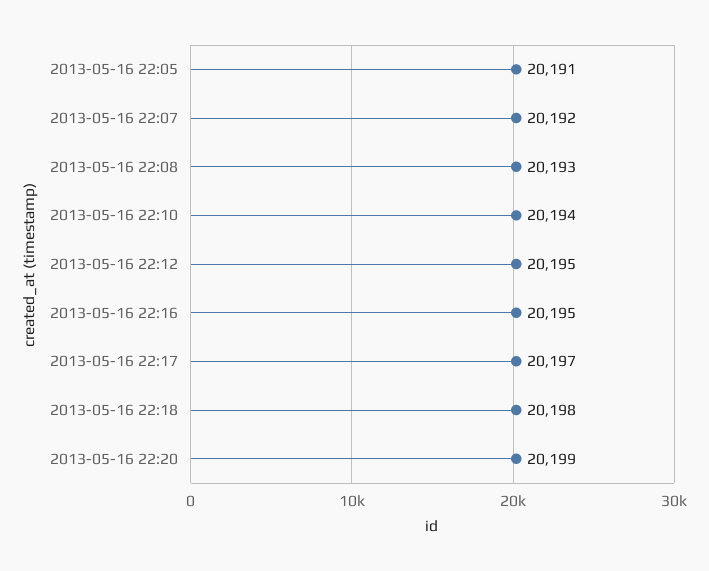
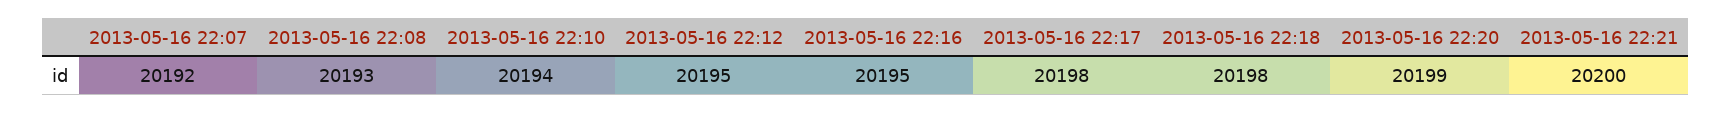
2013-05-16 22:05: 20191 -> none
2013-05-16 22:17: 20197 -> 20198
2013-05-16 22:21: none -> 20200

